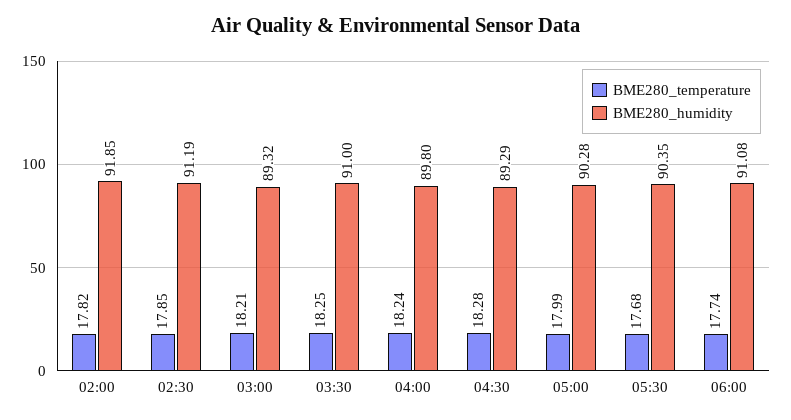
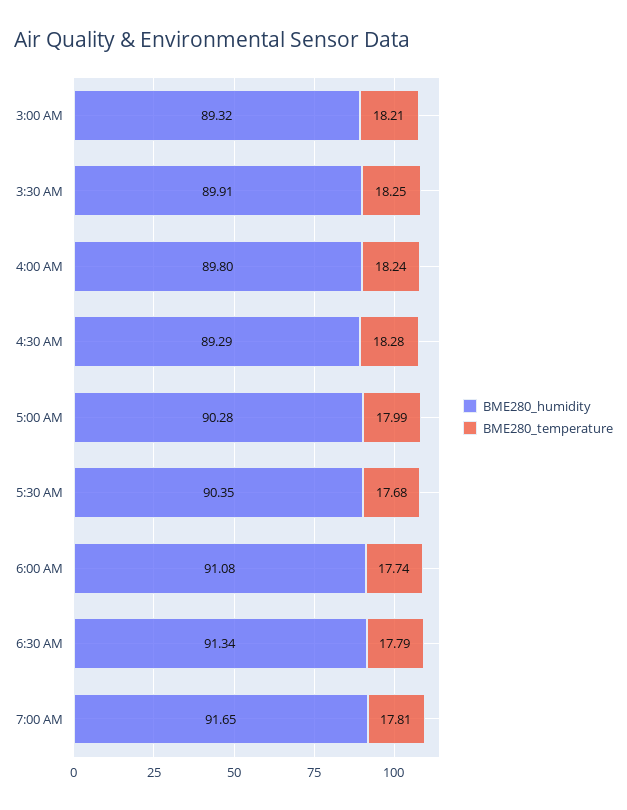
BME280_temperature, 02:00: 17.82 -> none
BME280_humidity, 02:00: 91.85 -> none
BME280_temperature, 02:30: 17.85 -> none
BME280_humidity, 02:30: 91.19 -> none
BME280_humidity, 03:30: 91 -> 89.91
BME280_humidity, 6:30 AM: none -> 91.34
BME280_temperature, 6:30 AM: none -> 17.79
BME280_humidity, 7:00 AM: none -> 91.65
BME280_temperature, 7:00 AM: none -> 17.81

